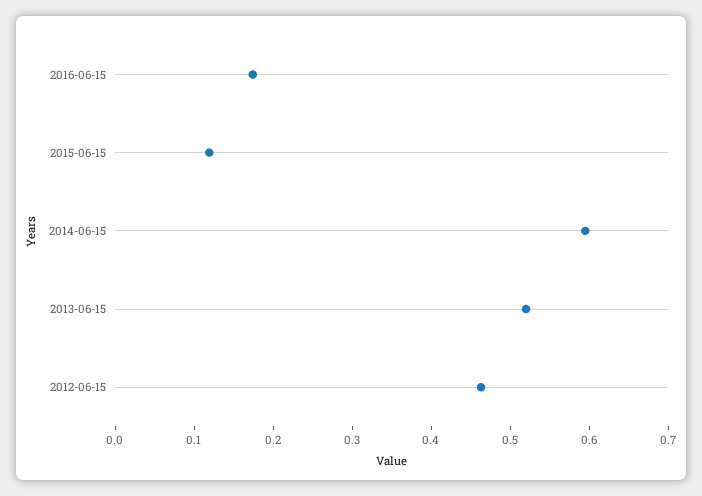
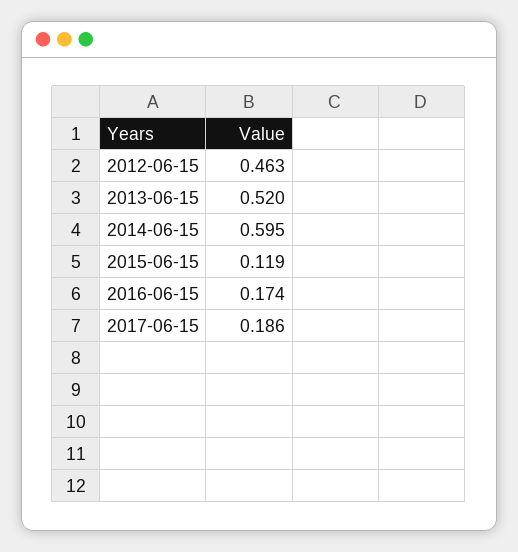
2017-06-15: none -> 0.186

